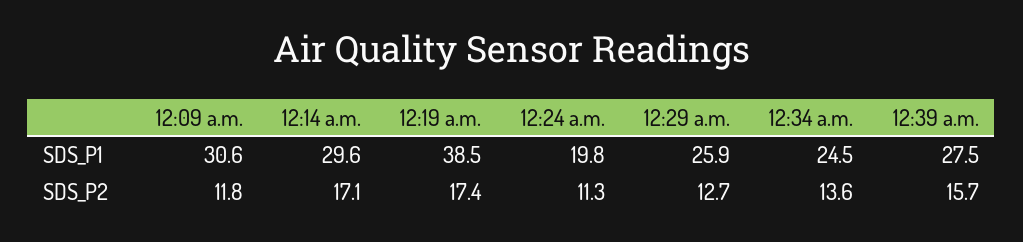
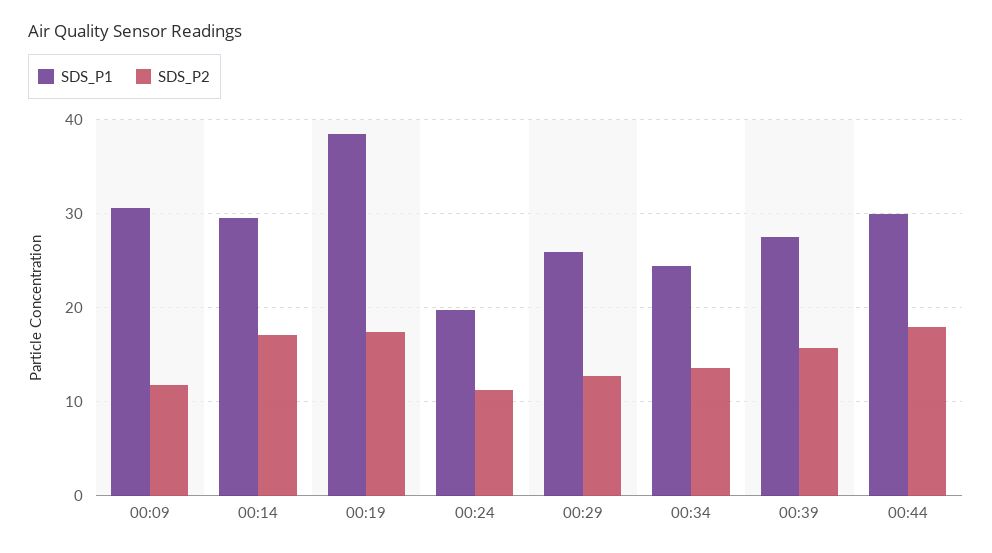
SDS_P1, 00:44: none -> 30
SDS_P2, 00:44: none -> 18

